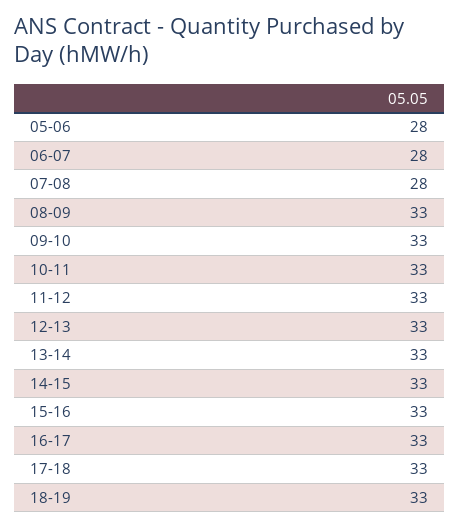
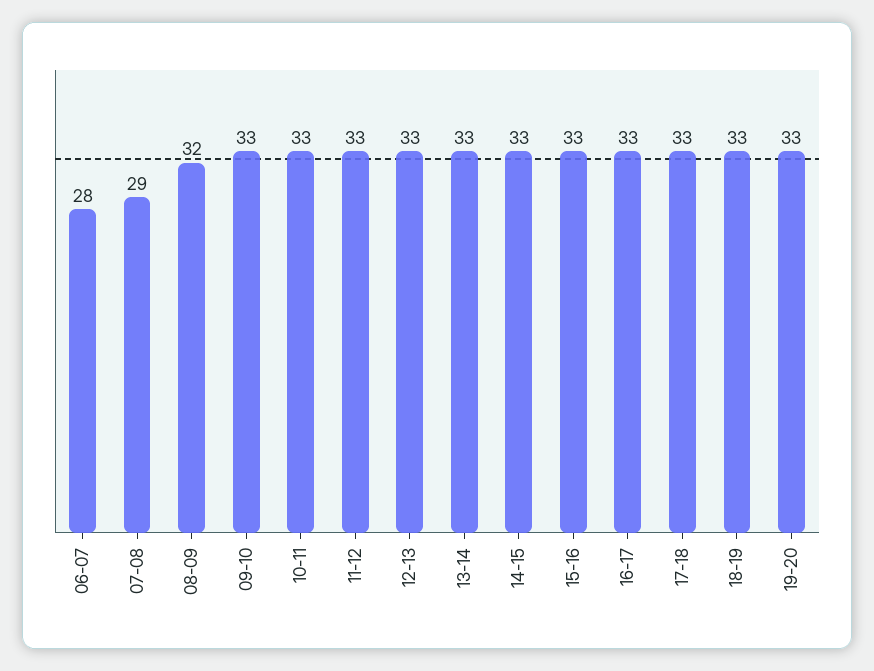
05-06: 28 -> none
07-08: 28 -> 29
08-09: 33 -> 32
19-20: none -> 33

